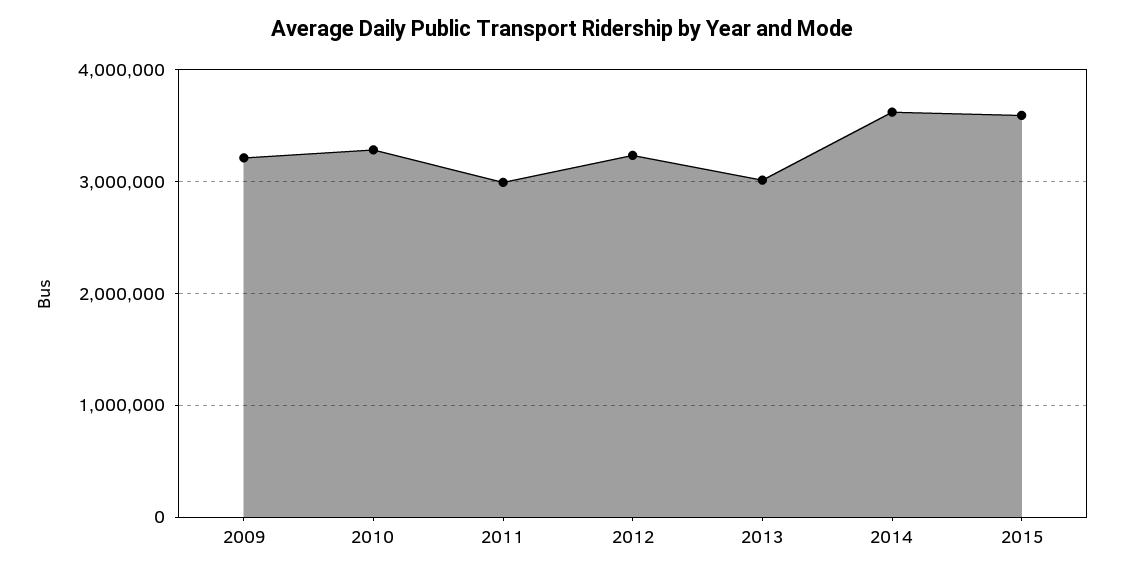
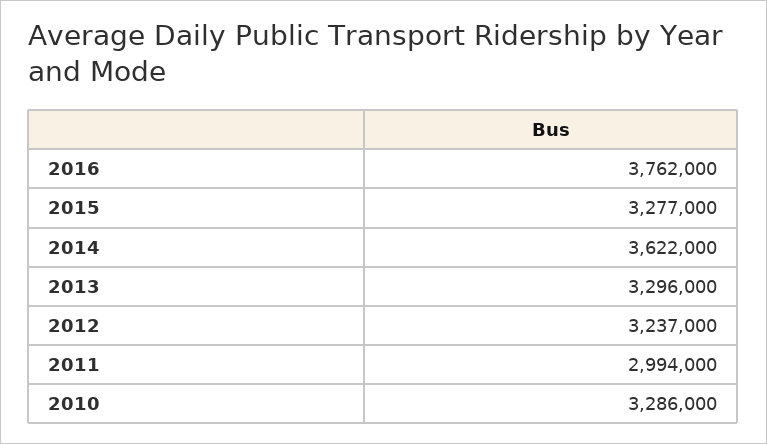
2009: 3200000 -> none
2013: 3000000 -> 3296000
2015: 3600000 -> 3277000
2016: none -> 3762000

